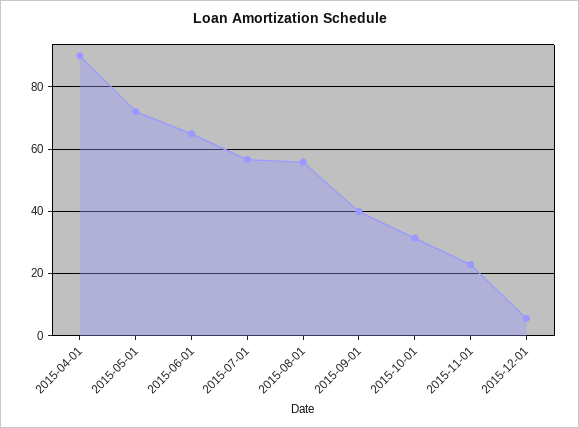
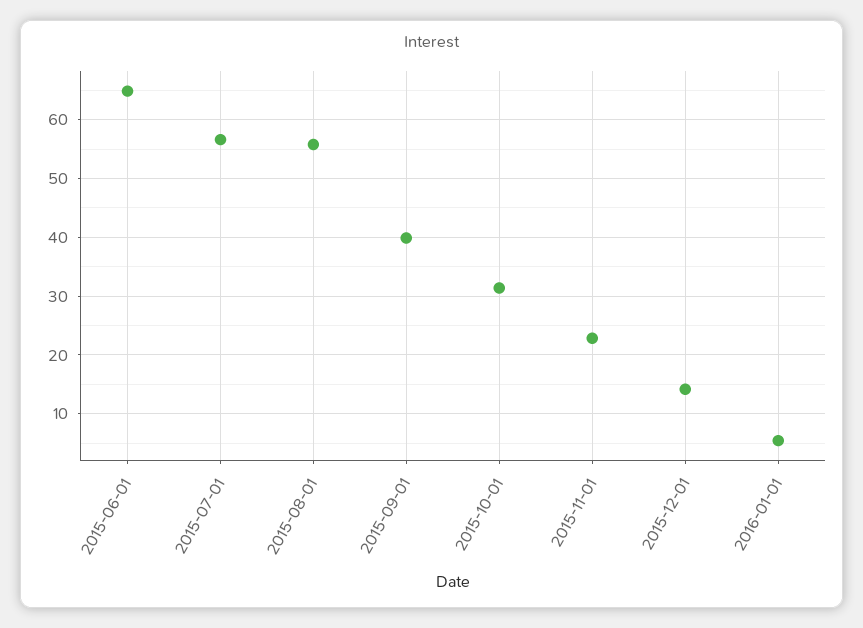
2015-04-01: 90 -> none
2015-05-01: 72 -> none
2015-12-01: 6 -> 14
2016-01-01: none -> 6

